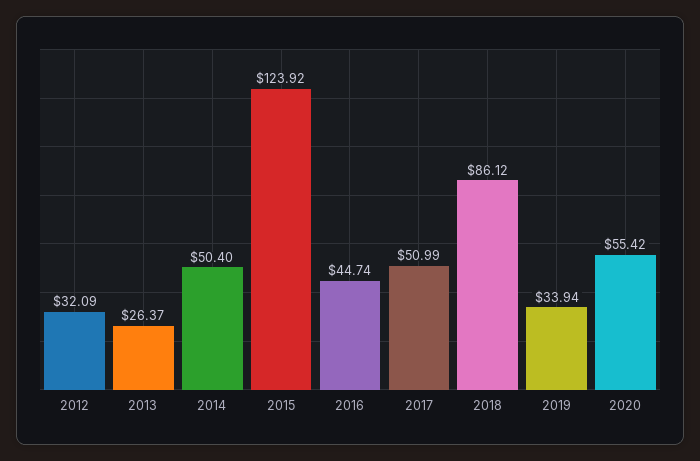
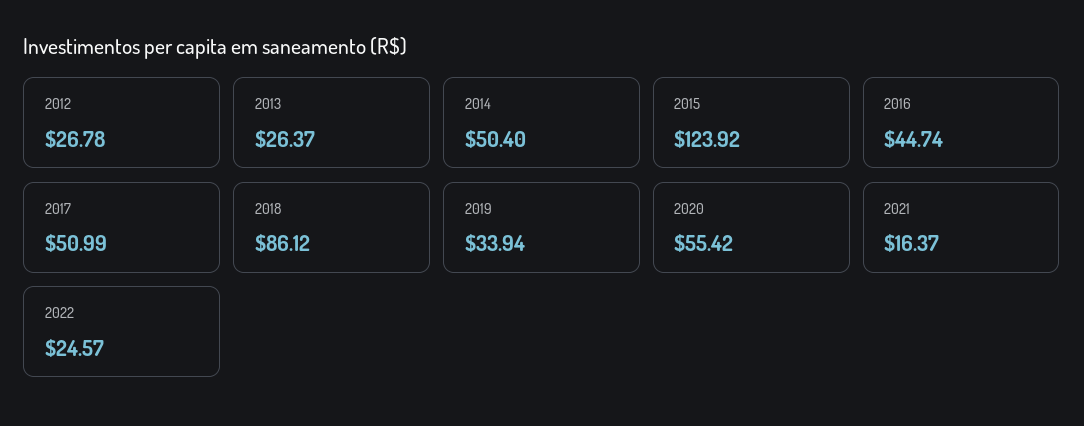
2012: 32.09 -> 26.78
2021: none -> 16.37
2022: none -> 24.57

